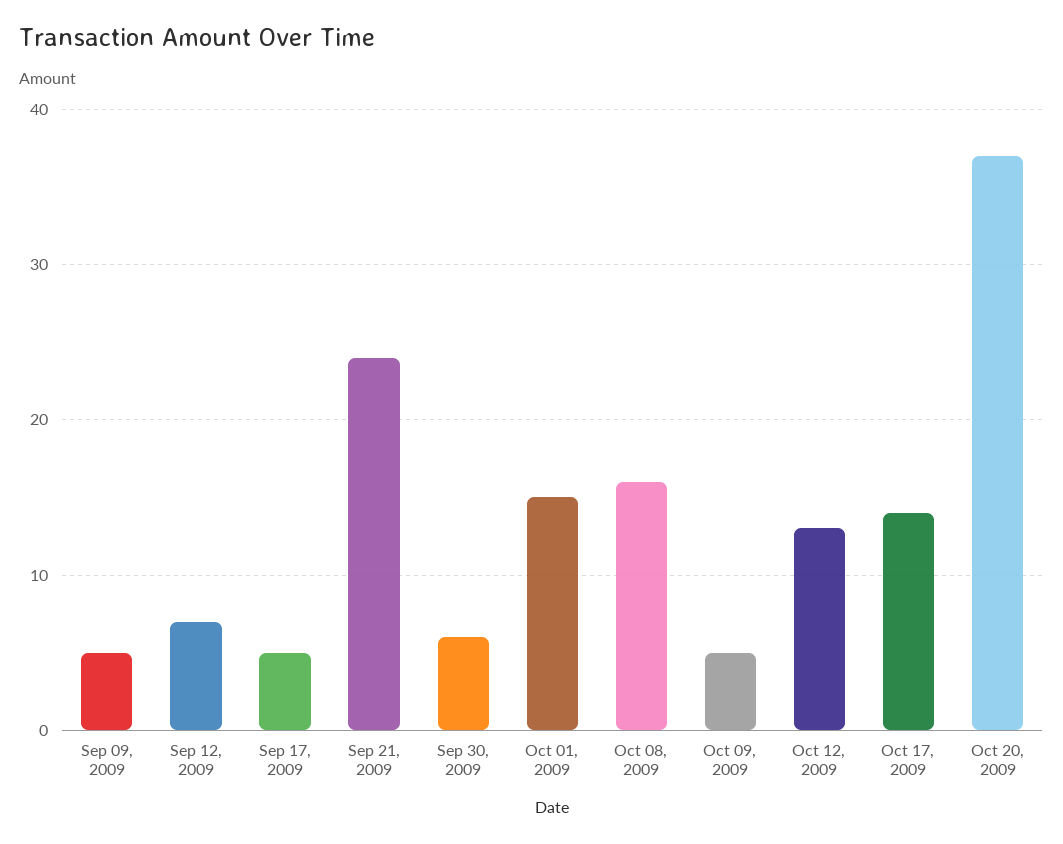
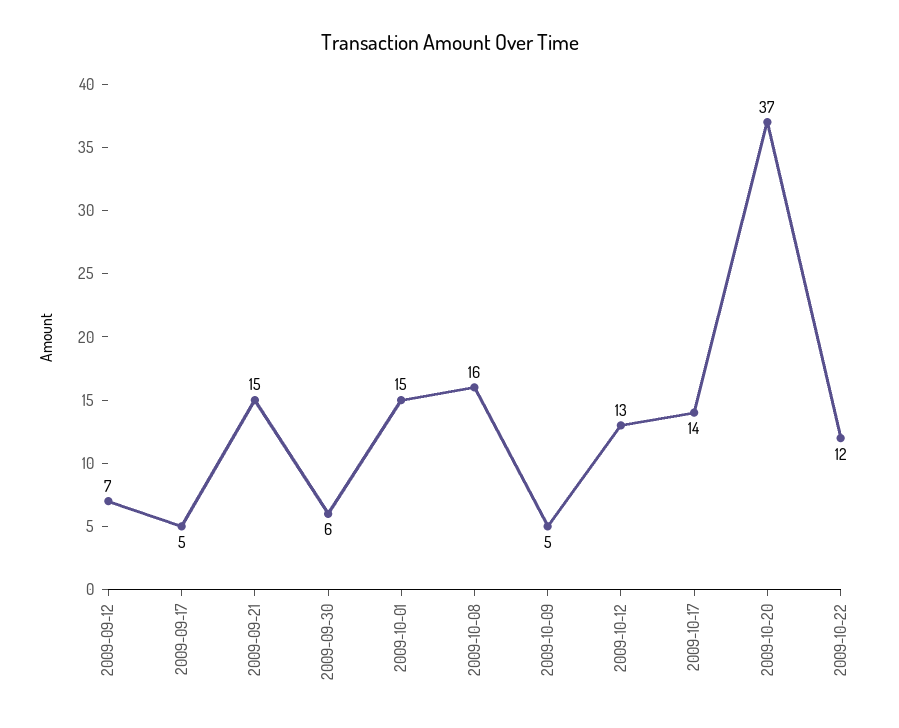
Sep 09, 2009: 5 -> none
Sep 21, 2009: 24 -> 15
2009-10-22: none -> 12

